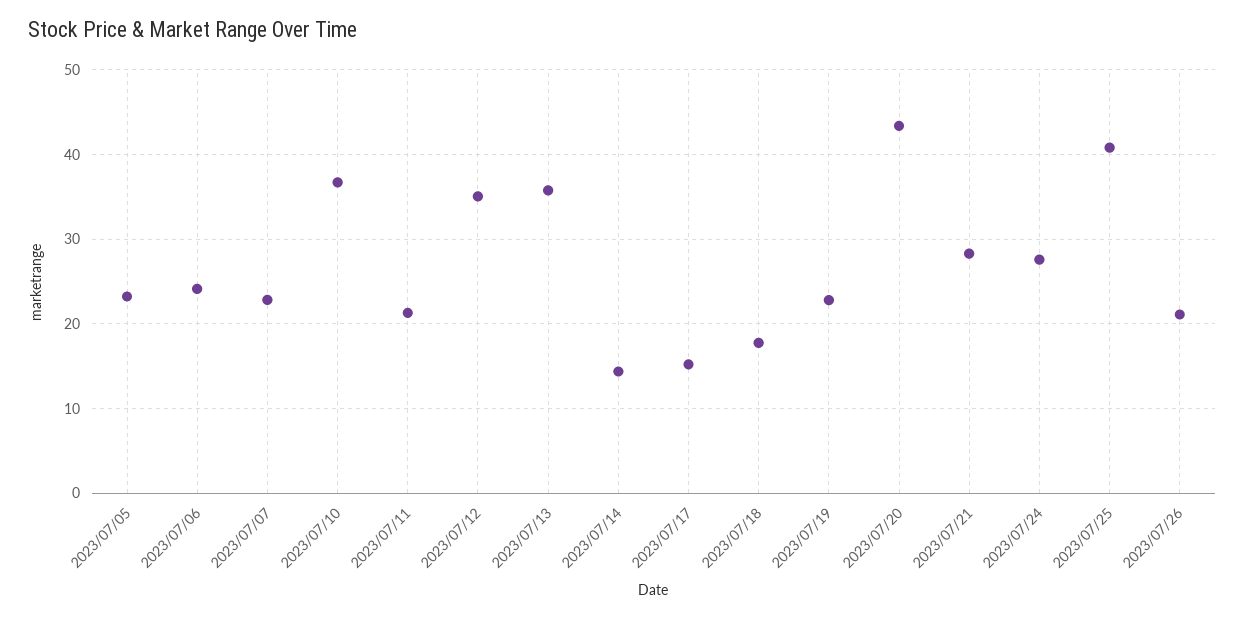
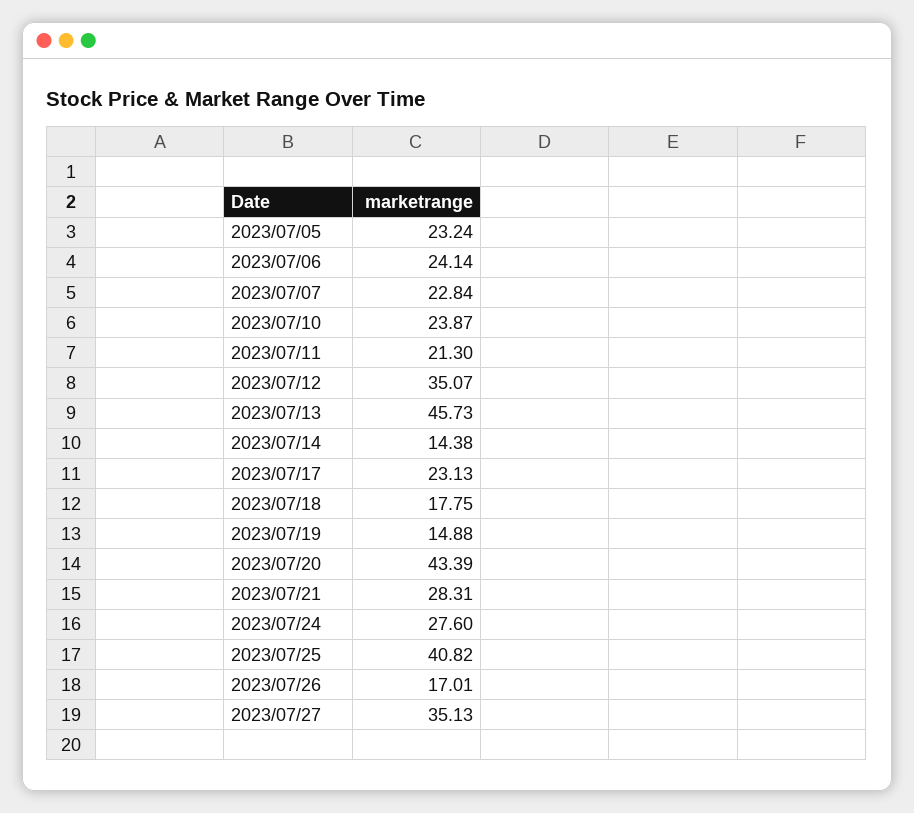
2023/07/10: 37 -> 23.87
2023/07/13: 36 -> 45.73
2023/07/17: 15 -> 23.13
2023/07/19: 23 -> 14.88
2023/07/26: 21 -> 17.01
2023/07/27: none -> 35.13

